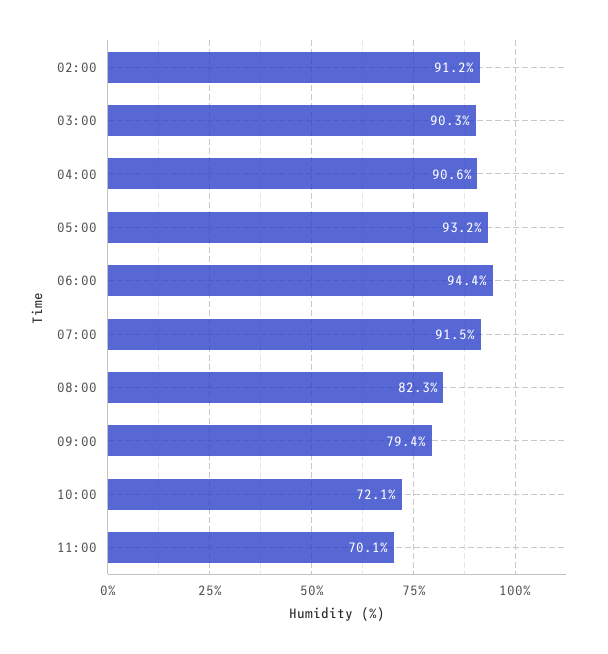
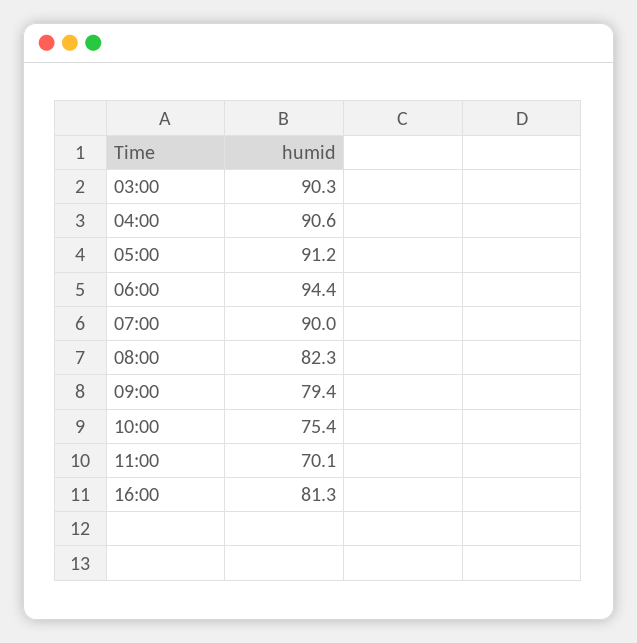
02:00: 91.2 -> none
05:00: 93.2 -> 91.2
07:00: 91.5 -> 90
10:00: 72.1 -> 75.4
16:00: none -> 81.3

